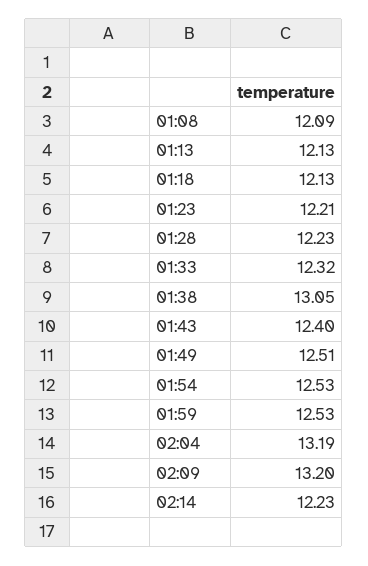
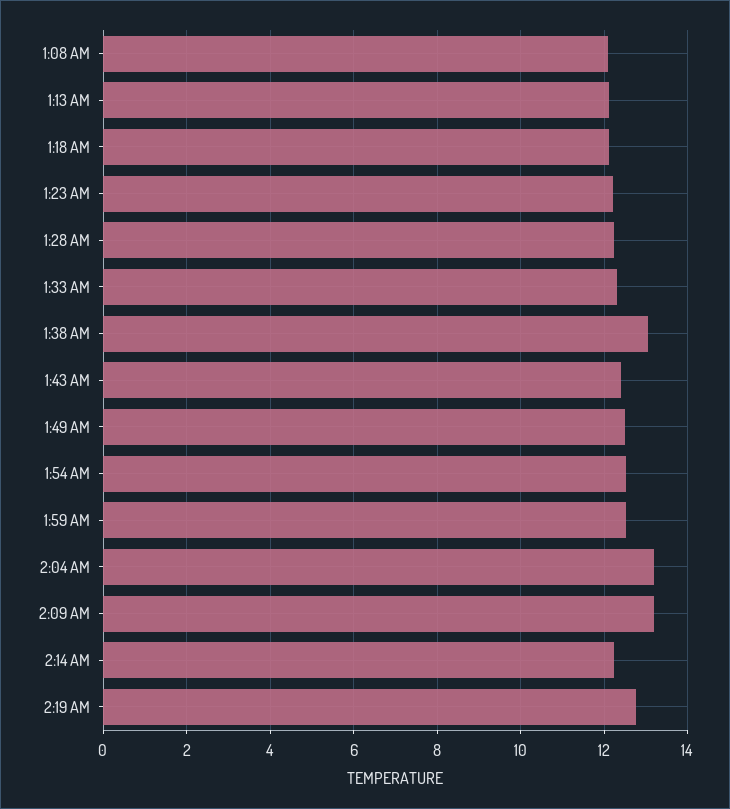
2:19 AM: none -> 12.8

